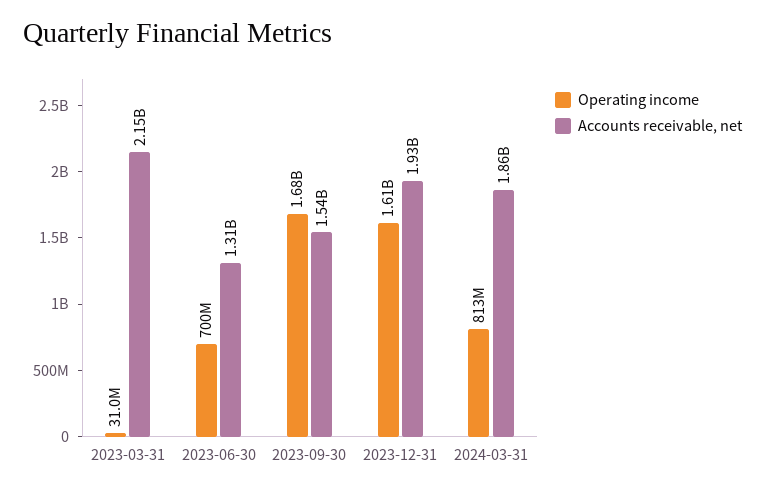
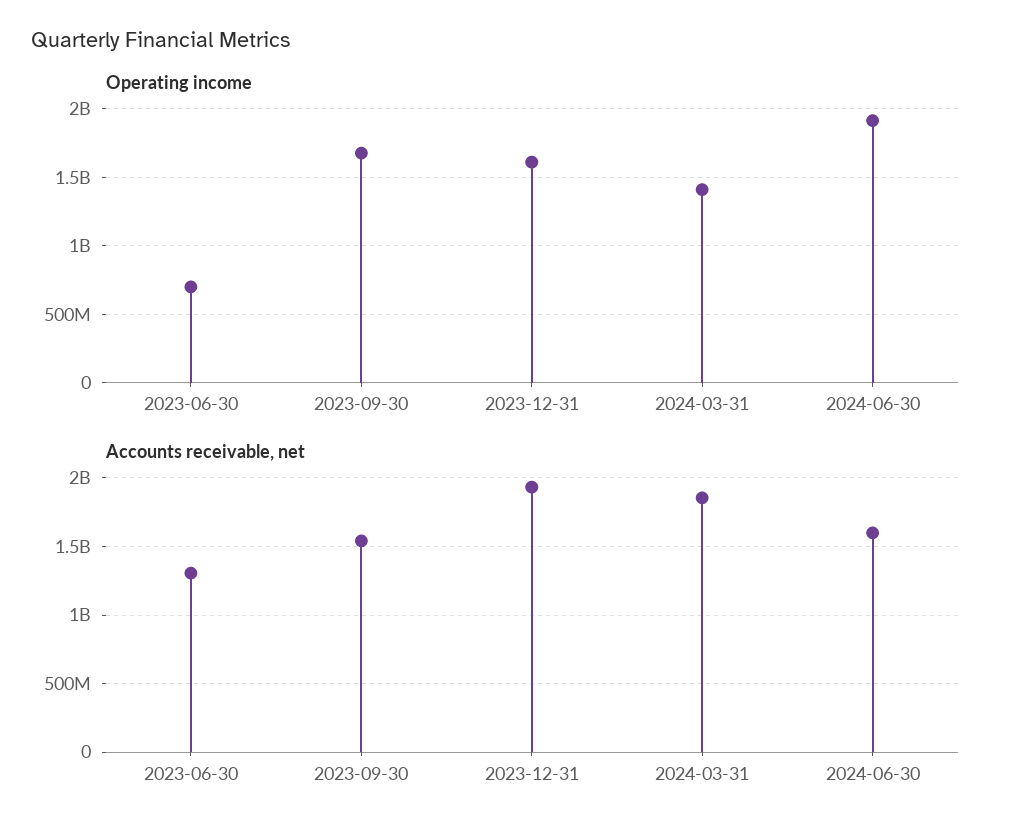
Operating income, 2023-03-31: 31000000 -> none
Accounts receivable, net, 2023-03-31: 2150000000 -> none
Operating income, 2024-03-31: 813000000 -> 1400000000
Operating income, 2024-06-30: none -> 1900000000
Accounts receivable, net, 2024-06-30: none -> 1600000000

